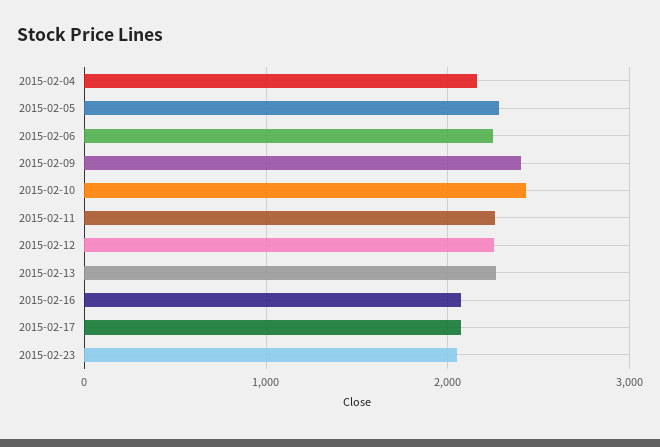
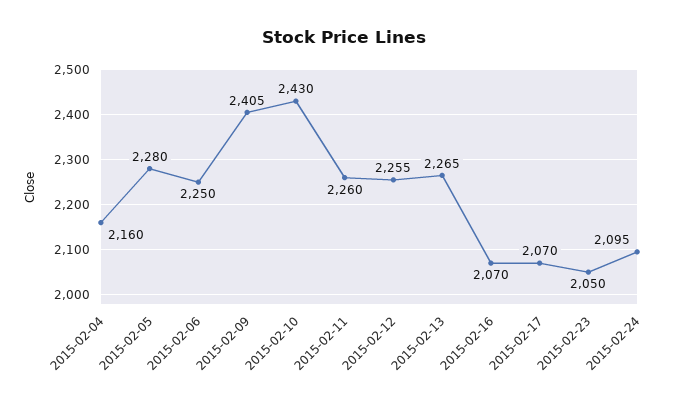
2015-02-24: none -> 2095

